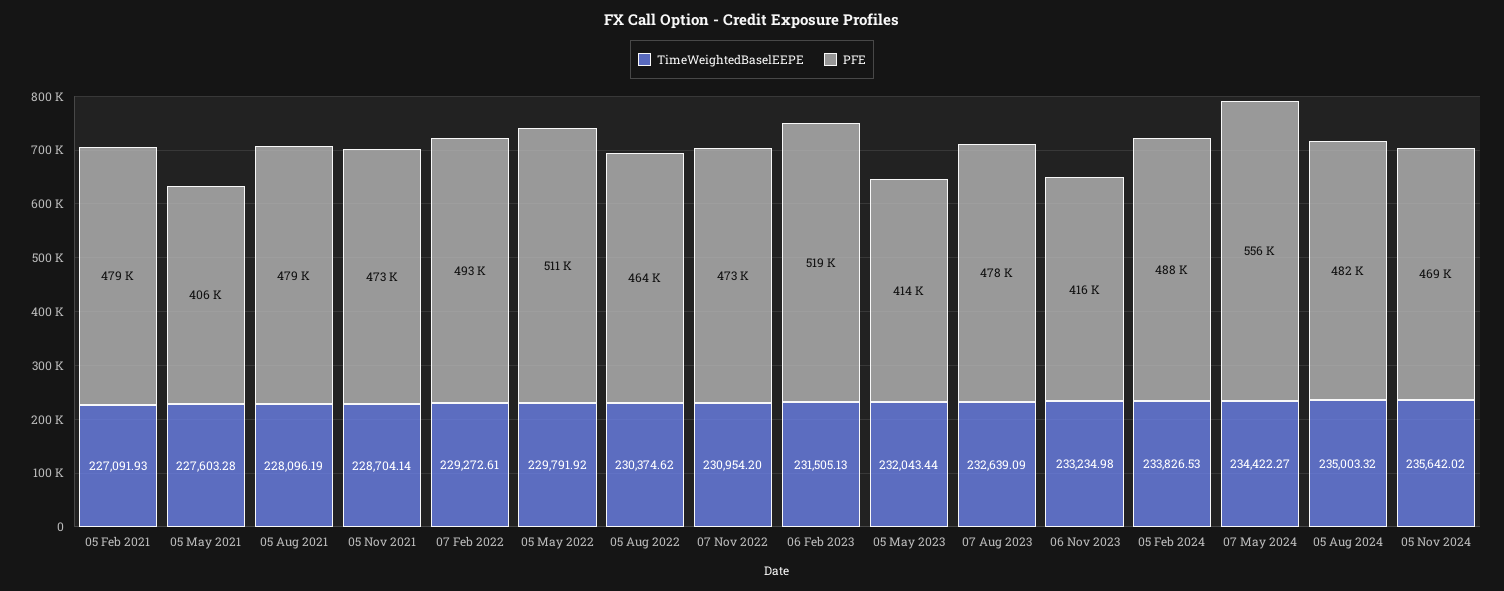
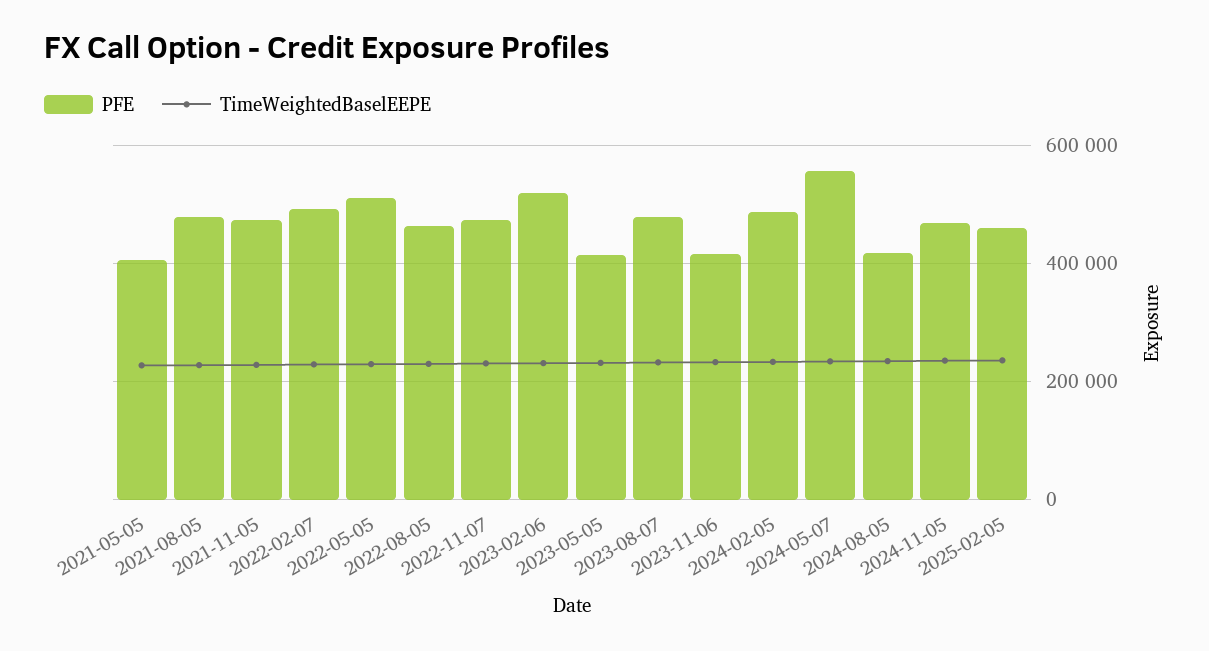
TimeWeightedBaselEEPE, 05 Feb 2021: 227091.93 -> none
PFE, 05 Feb 2021: 479000 -> none
PFE, 05 Aug 2024: 482000 -> 420000
PFE, 2025-02-05: none -> 460000
TimeWeightedBaselEEPE, 2025-02-05: none -> 240000

